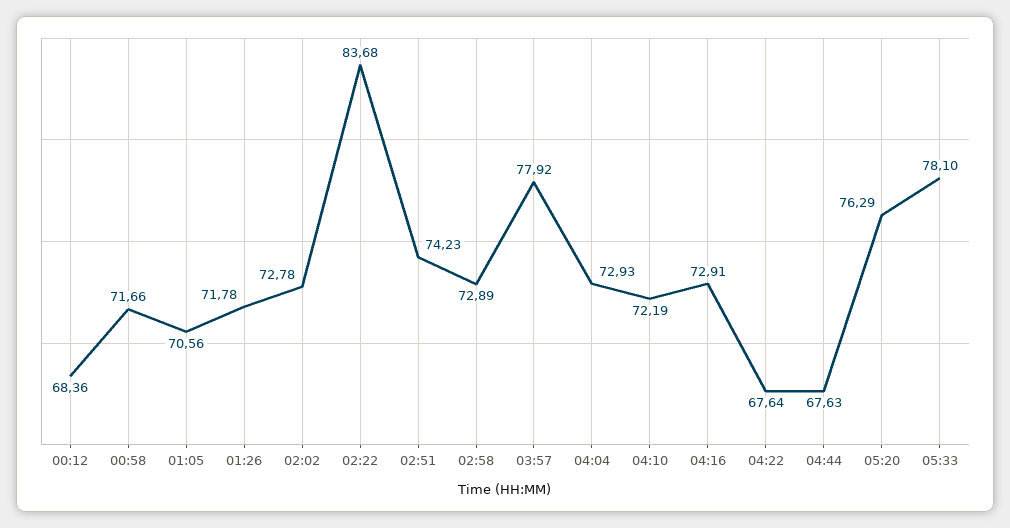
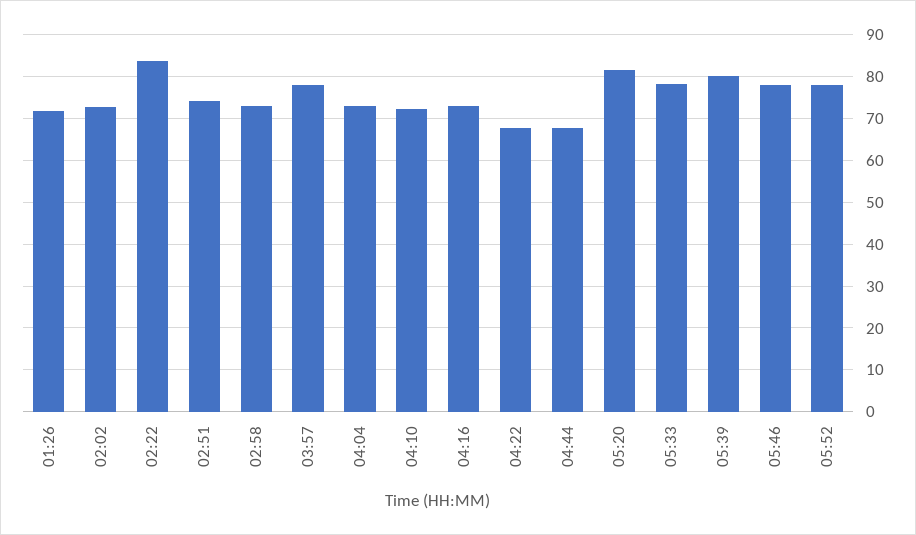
00:12: 68.36 -> none
00:58: 71.66 -> none
01:05: 70.56 -> none
05:20: 76.29 -> 82
05:39: none -> 80
05:46: none -> 78
05:52: none -> 78

